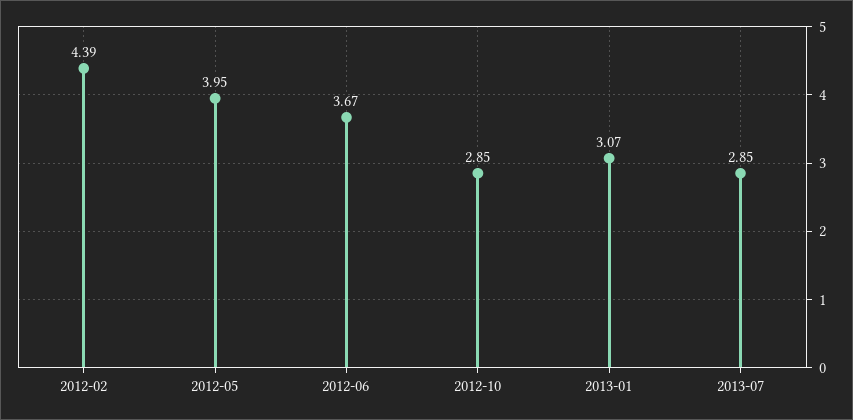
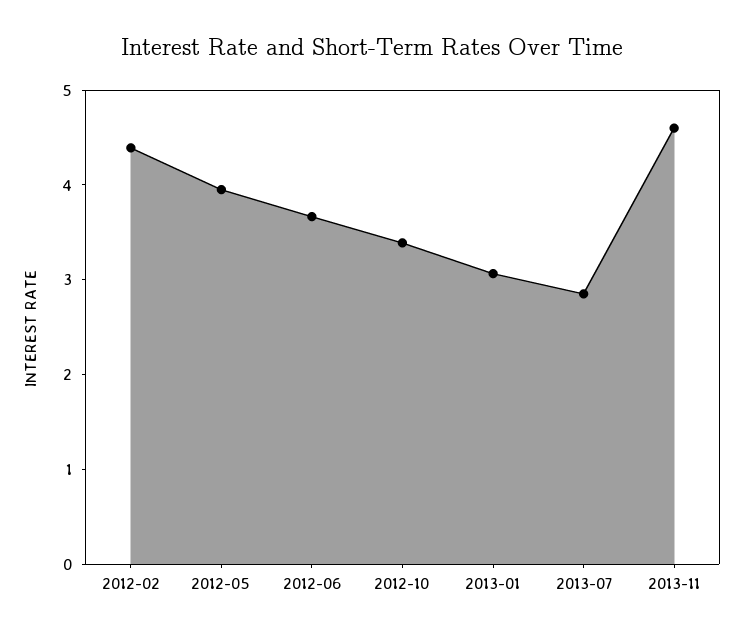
2012-10: 2.85 -> 3.4
2013-11: none -> 4.6

